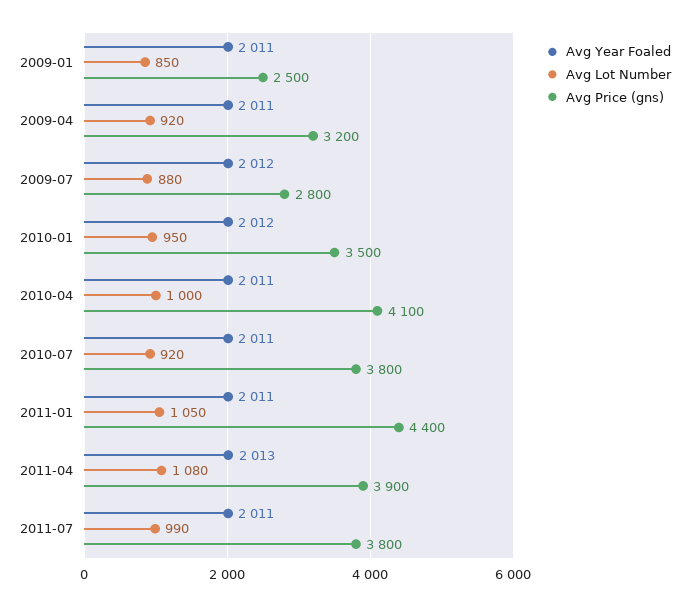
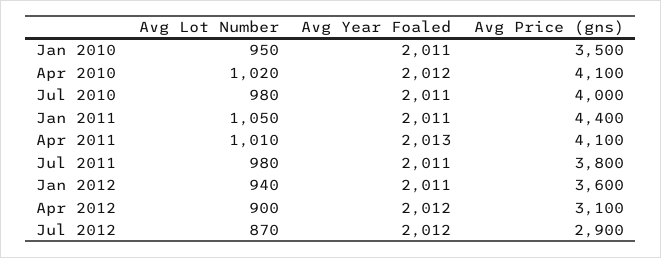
Avg Year Foaled, 2009-01: 2011 -> none
Avg Lot Number, 2009-01: 850 -> none
Avg Price (gns), 2009-01: 2500 -> none
Avg Year Foaled, 2009-04: 2011 -> none
Avg Lot Number, 2009-04: 920 -> none
Avg Price (gns), 2009-04: 3200 -> none
Avg Year Foaled, 2009-07: 2012 -> none
Avg Lot Number, 2009-07: 880 -> none
Avg Price (gns), 2009-07: 2800 -> none
Avg Year Foaled, 2010-01: 2012 -> 2011
Avg Year Foaled, 2010-04: 2011 -> 2012
Avg Lot Number, 2010-04: 1000 -> 1020
Avg Lot Number, 2010-07: 920 -> 980
Avg Price (gns), 2010-07: 3800 -> 4000
Avg Lot Number, 2011-04: 1080 -> 1010
Avg Price (gns), 2011-04: 3900 -> 4100
Avg Lot Number, 2011-07: 990 -> 980
Avg Lot Number, Jan 2012: none -> 940
Avg Year Foaled, Jan 2012: none -> 2011
Avg Price (gns), Jan 2012: none -> 3600
Avg Lot Number, Apr 2012: none -> 900
Avg Year Foaled, Apr 2012: none -> 2012
Avg Price (gns), Apr 2012: none -> 3100
Avg Lot Number, Jul 2012: none -> 870
Avg Year Foaled, Jul 2012: none -> 2012
Avg Price (gns), Jul 2012: none -> 2900

